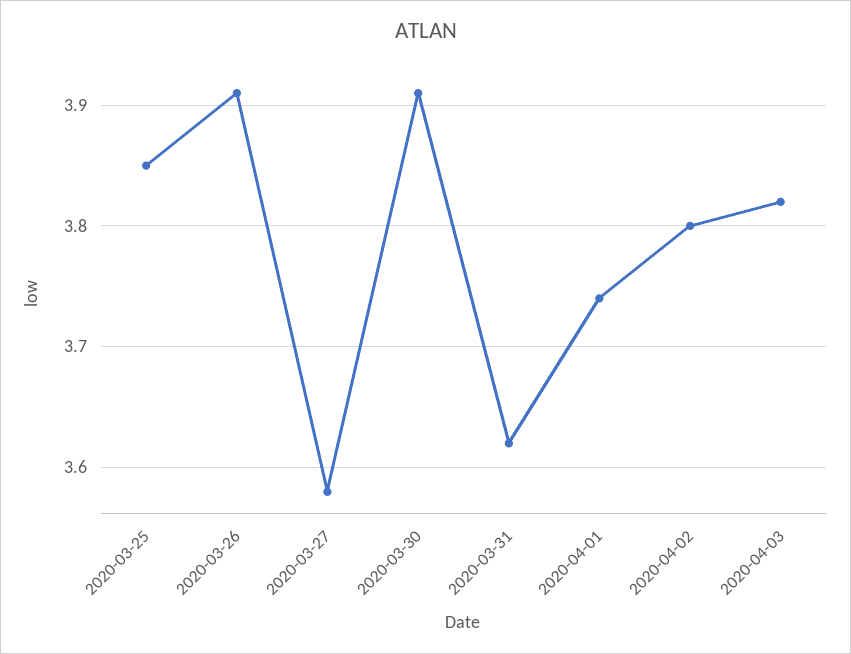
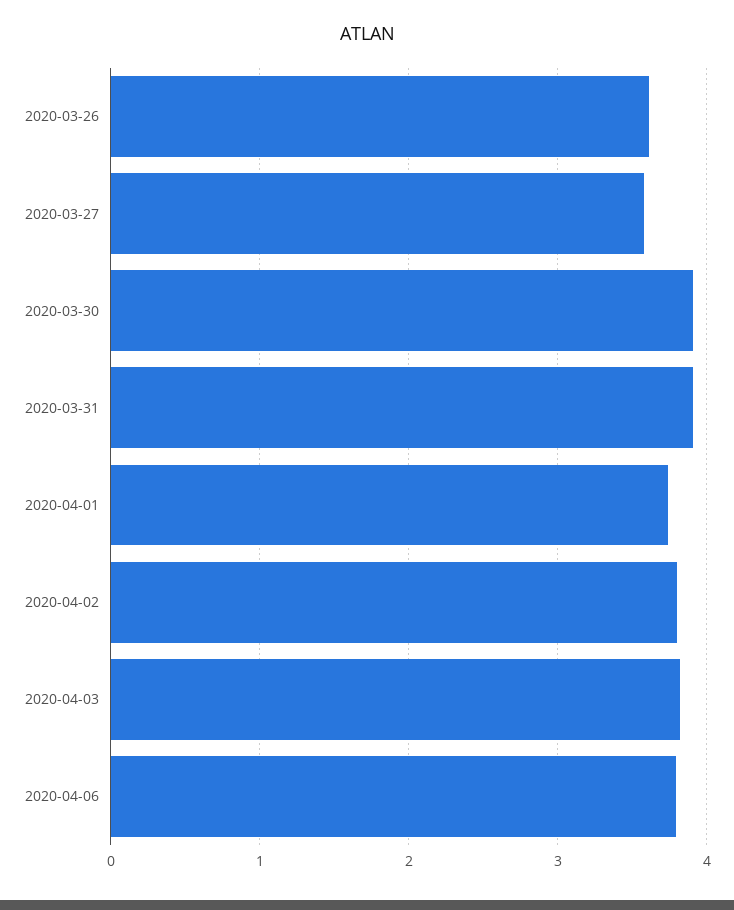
2020-03-25: 3.85 -> none
2020-03-26: 3.91 -> 3.6
2020-03-31: 3.62 -> 3.9
2020-04-06: none -> 3.8

